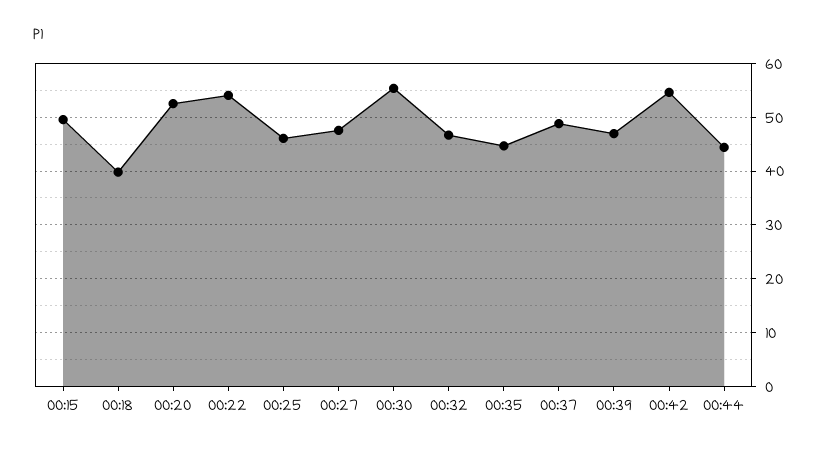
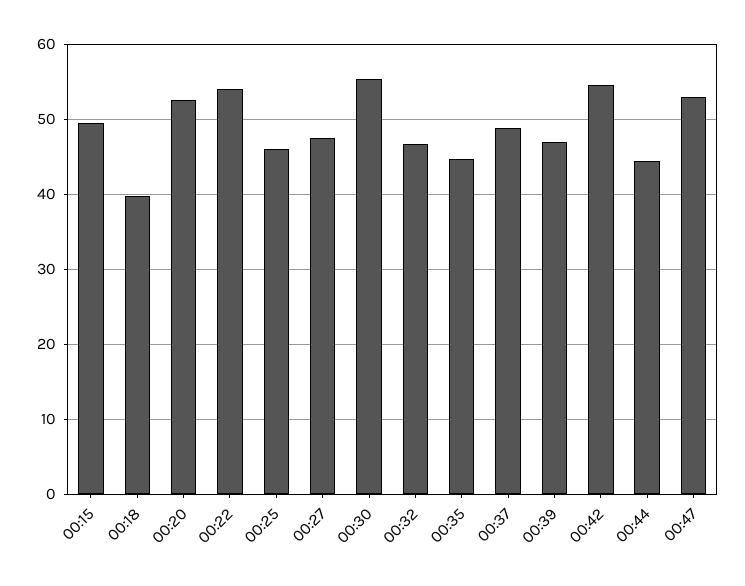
00:47: none -> 53

